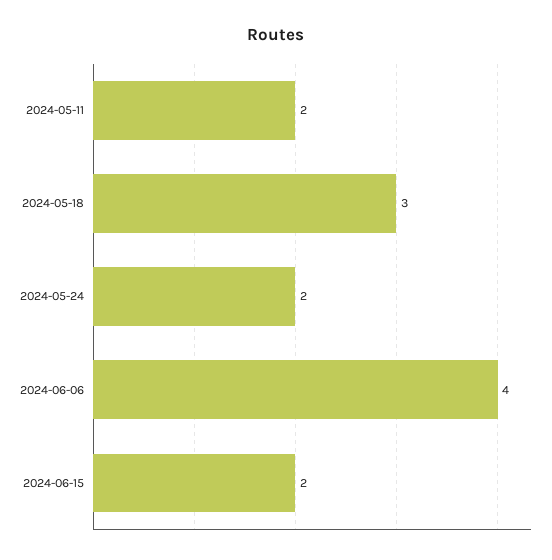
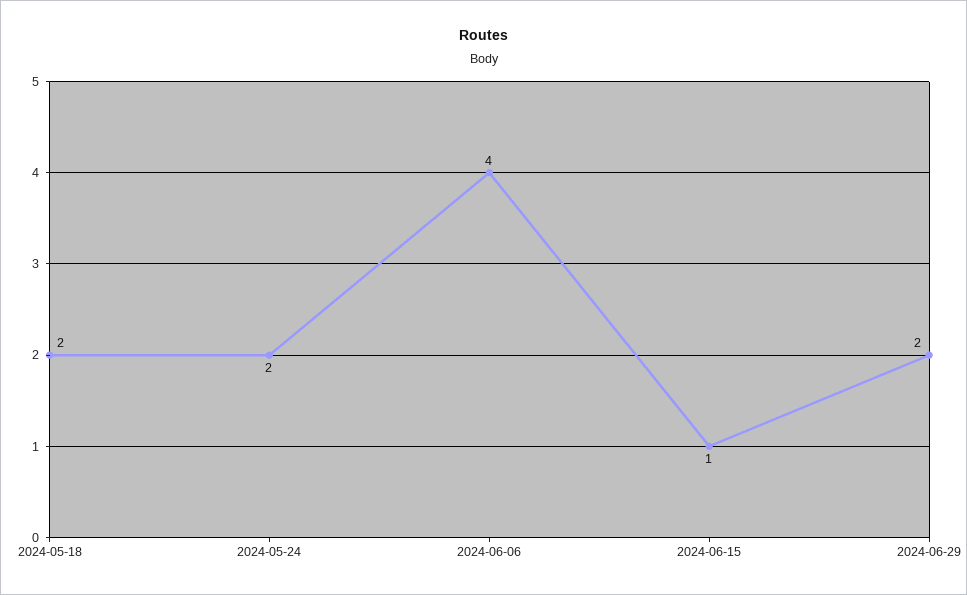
2024-05-11: 2 -> none
2024-05-18: 3 -> 2
2024-06-15: 2 -> 1
2024-06-29: none -> 2

